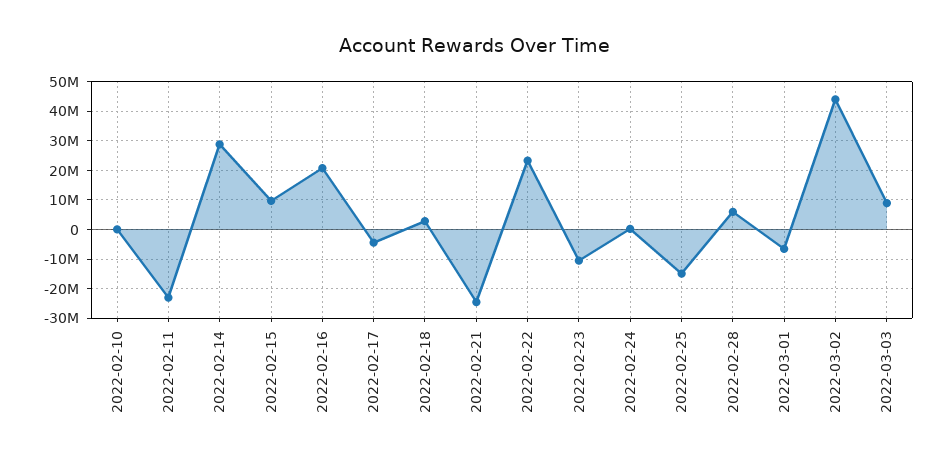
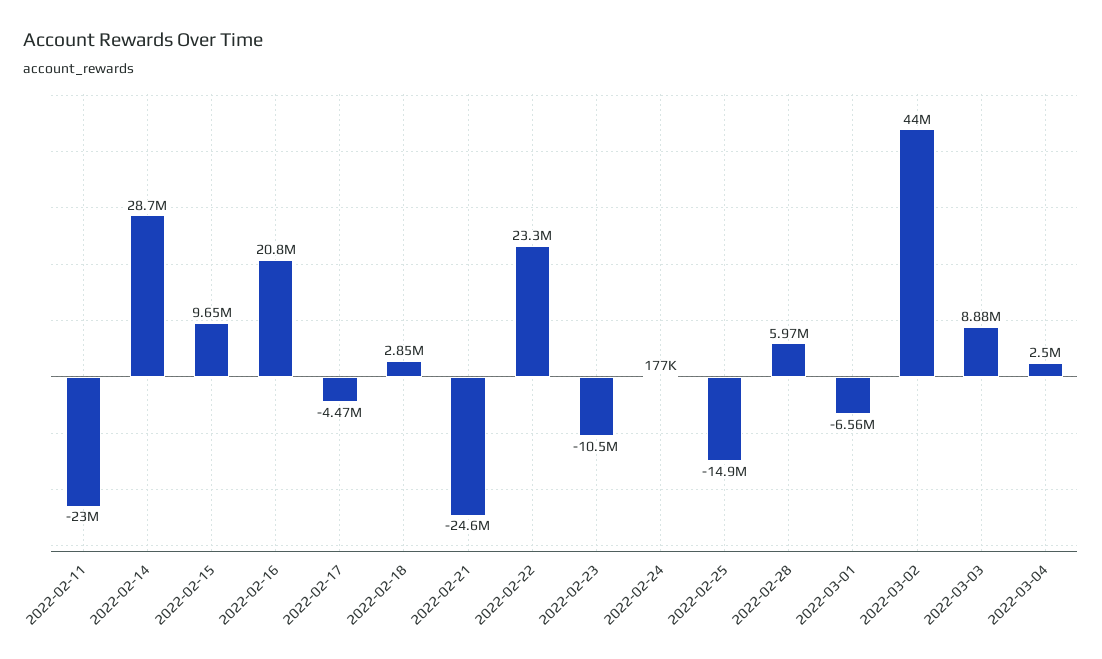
2022-02-10: 0 -> none
2022-03-04: none -> 2500000

